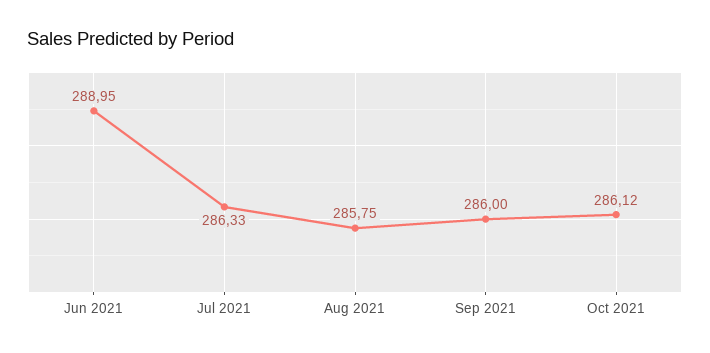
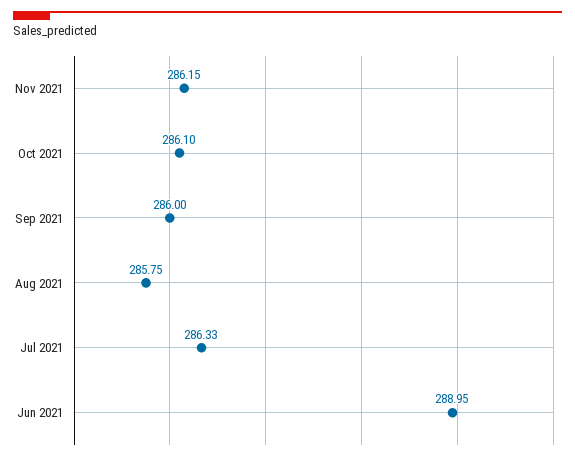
Oct 2021: 286.12 -> 286.1
Nov 2021: none -> 286.15

